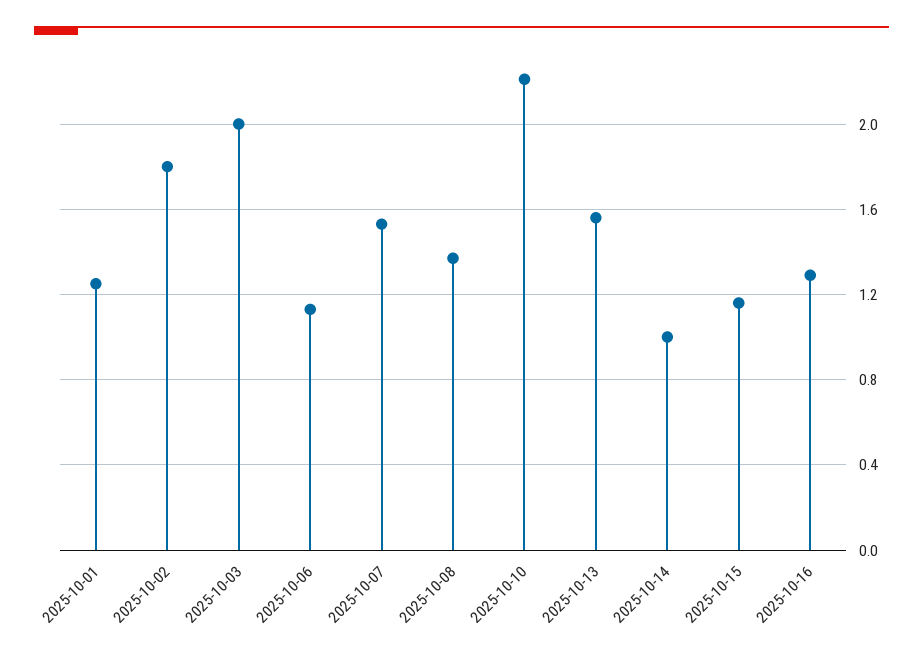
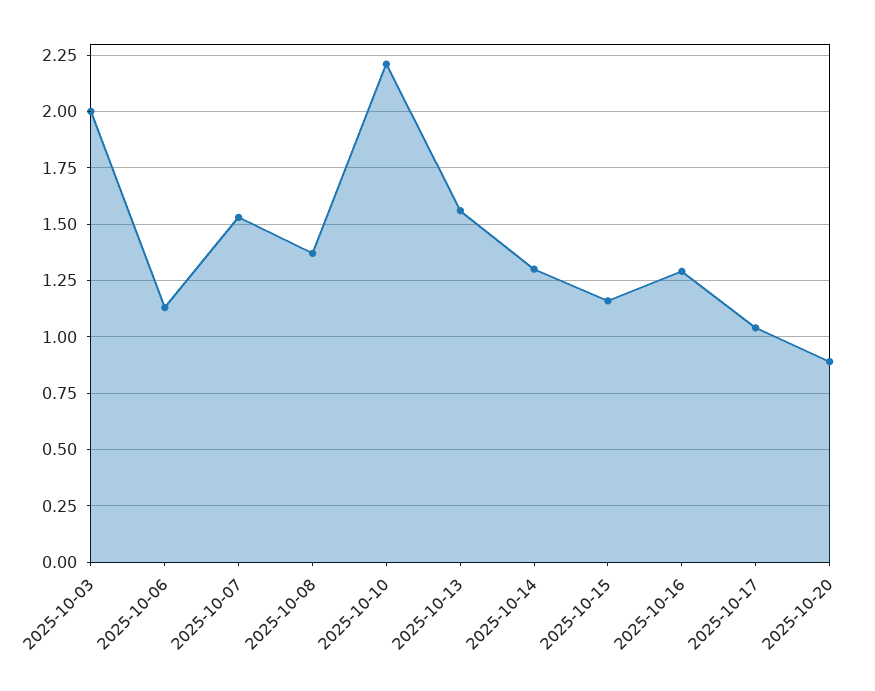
2025-10-01: 1.25 -> none
2025-10-02: 1.8 -> none
2025-10-14: 1 -> 1.3
2025-10-17: none -> 1.05
2025-10-20: none -> 0.9

